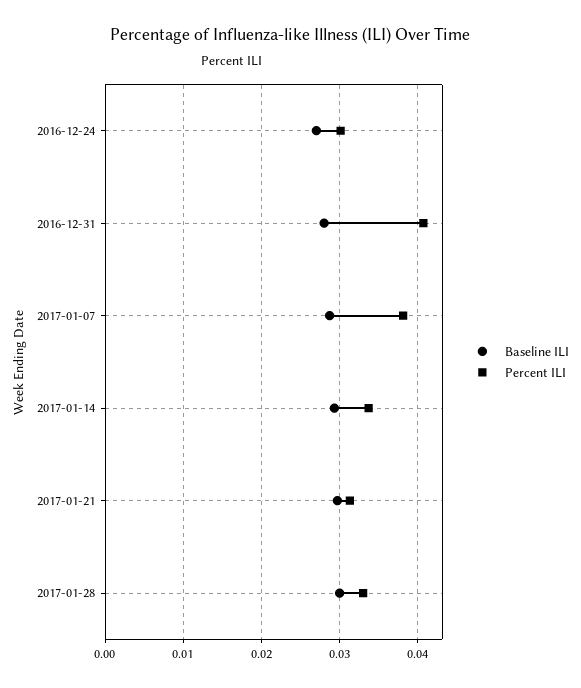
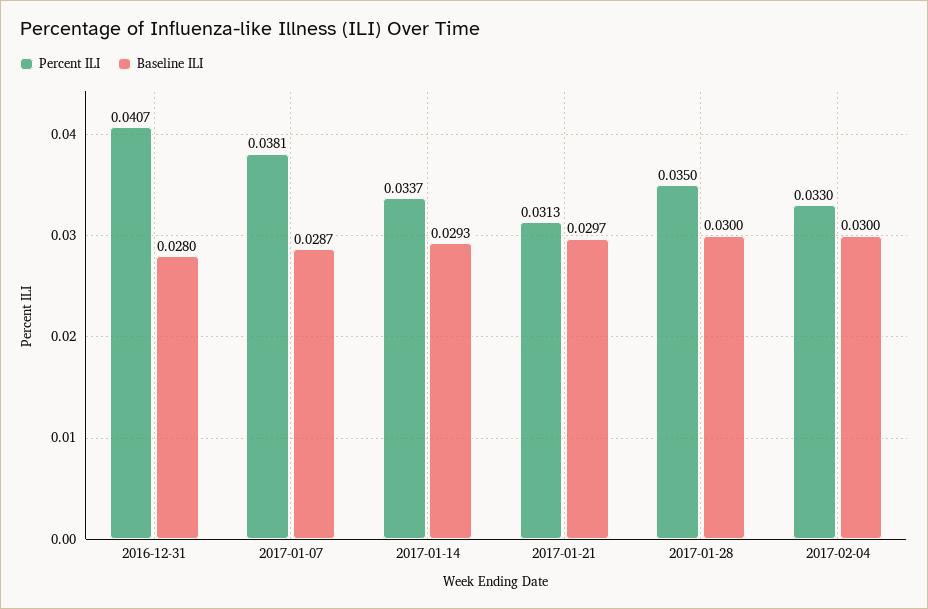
Baseline ILI, 2016-12-24: 0.027 -> none
Percent ILI, 2016-12-24: 0.03 -> none
Percent ILI, 2017-01-28: 0.033 -> 0.035
Percent ILI, 2017-02-04: none -> 0.033
Baseline ILI, 2017-02-04: none -> 0.03

